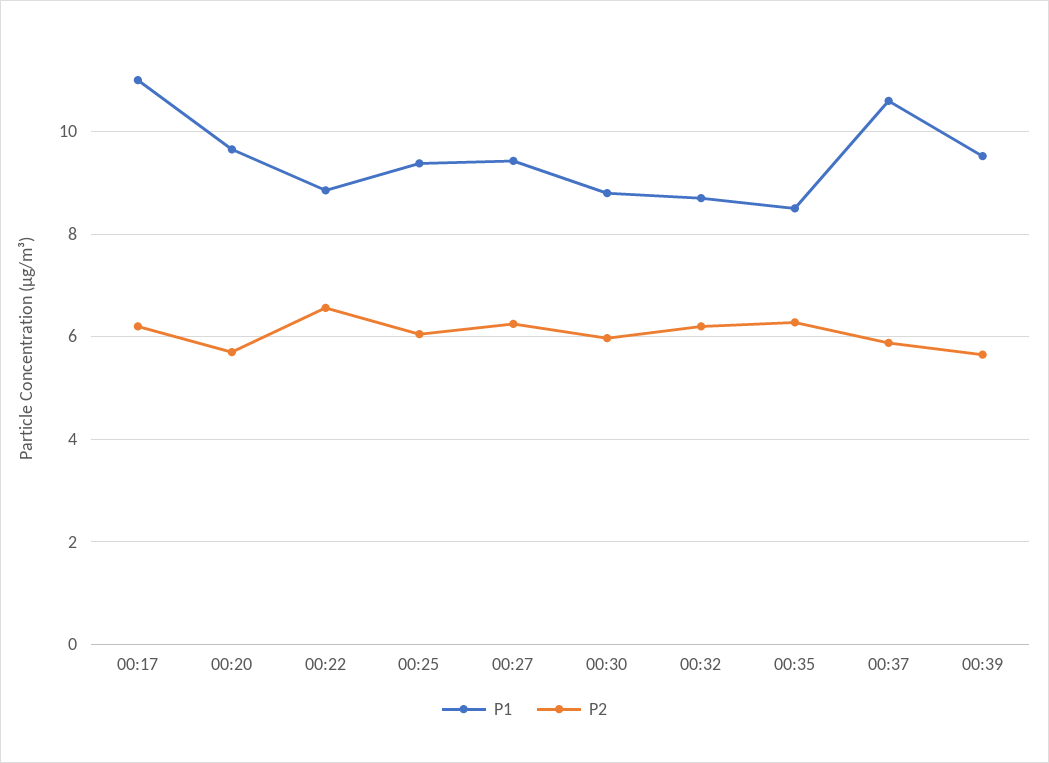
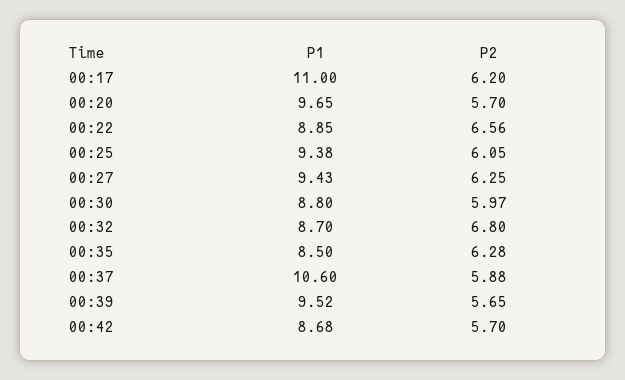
P2, 00:32: 6.2 -> 6.8
P1, 00:42: none -> 8.68
P2, 00:42: none -> 5.7

